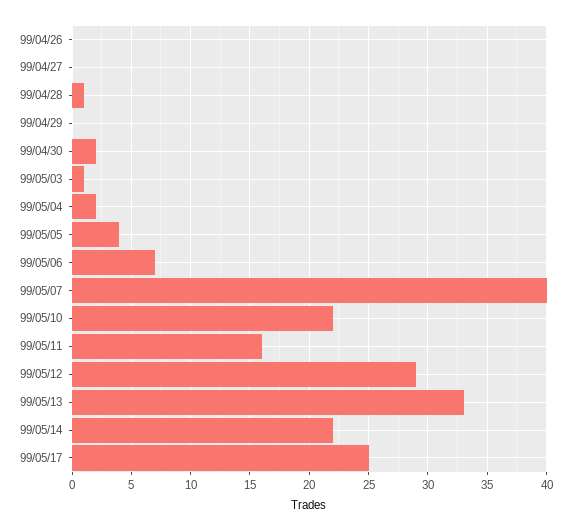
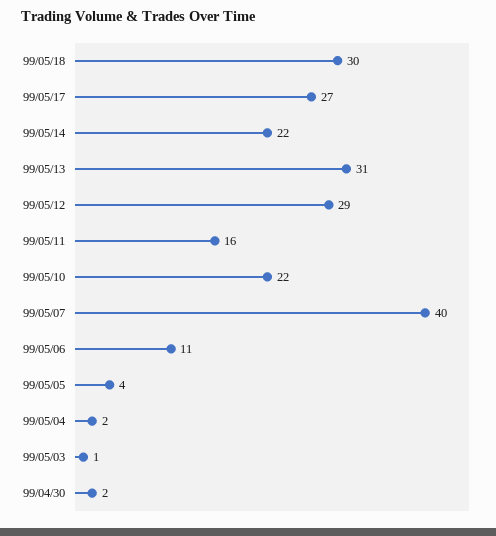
99/04/26: 0 -> none
99/04/27: 0 -> none
99/04/28: 1 -> none
99/04/29: 0 -> none
99/05/06: 7 -> 11
99/05/13: 33 -> 31
99/05/17: 25 -> 27
99/05/18: none -> 30

